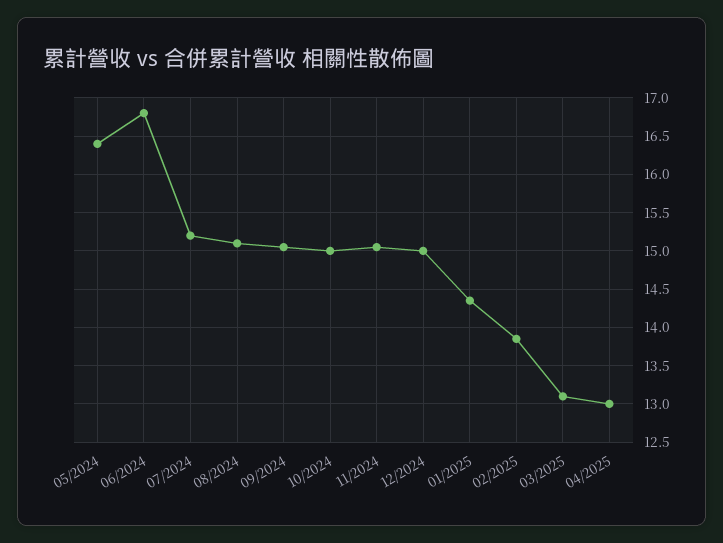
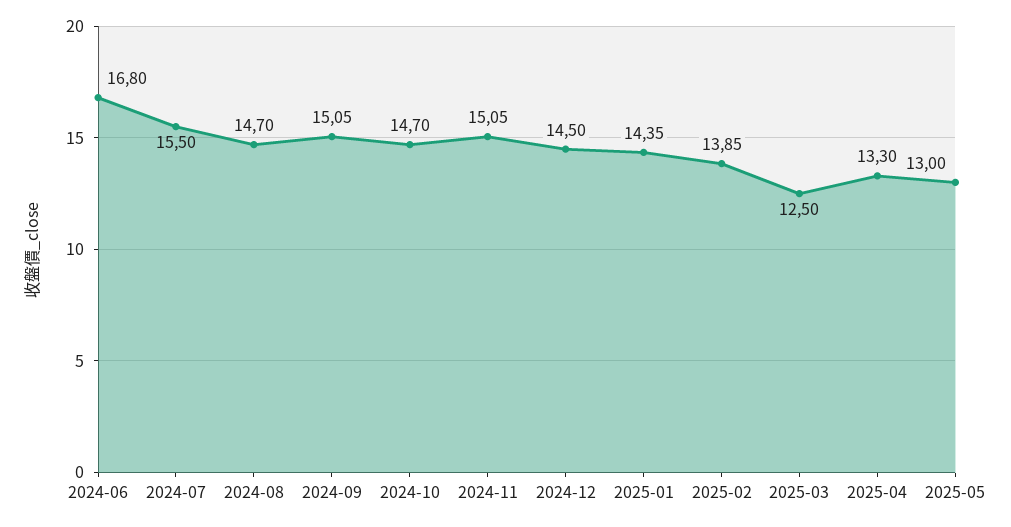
05/2024: 16.4 -> none
07/2024: 15.2 -> 15.5
08/2024: 15.1 -> 14.7
10/2024: 15 -> 14.7
12/2024: 15 -> 14.5
03/2025: 13.1 -> 12.5
04/2025: 13 -> 13.3
2025-05: none -> 13

